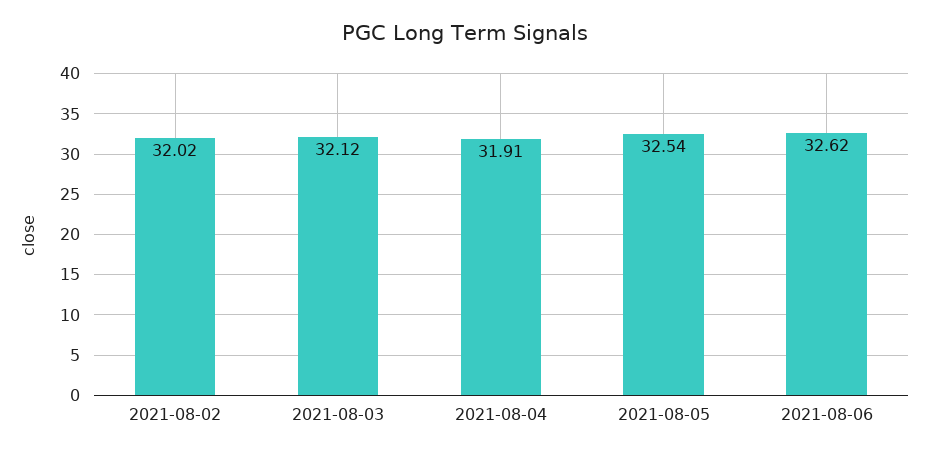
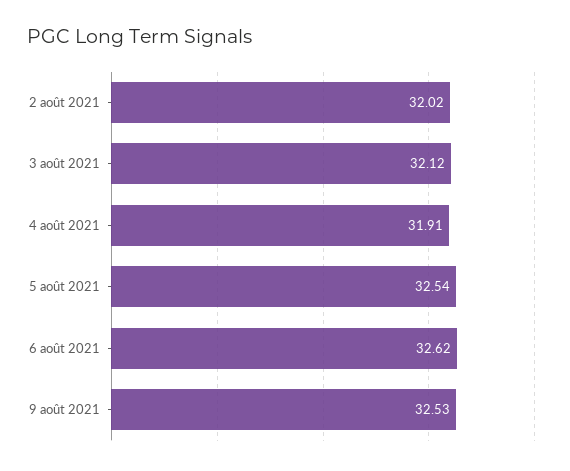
9 août 2021: none -> 32.53

